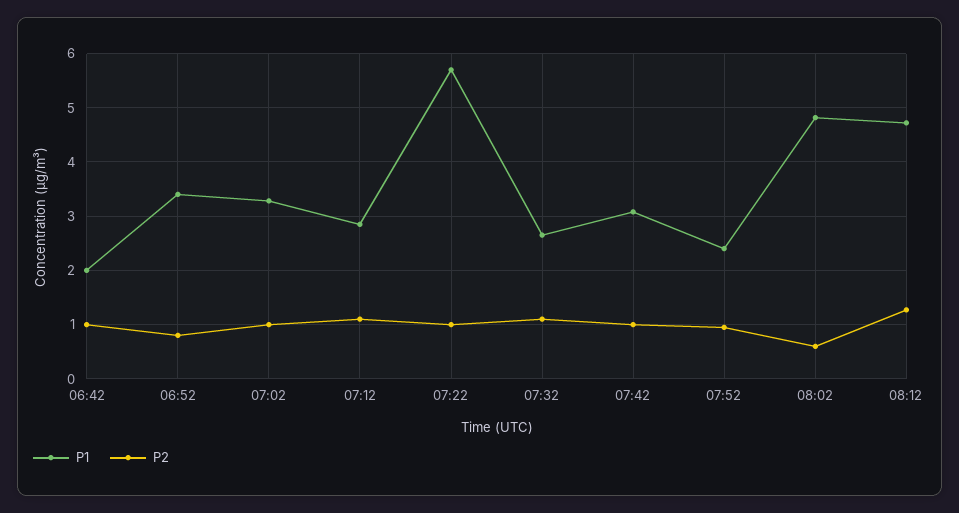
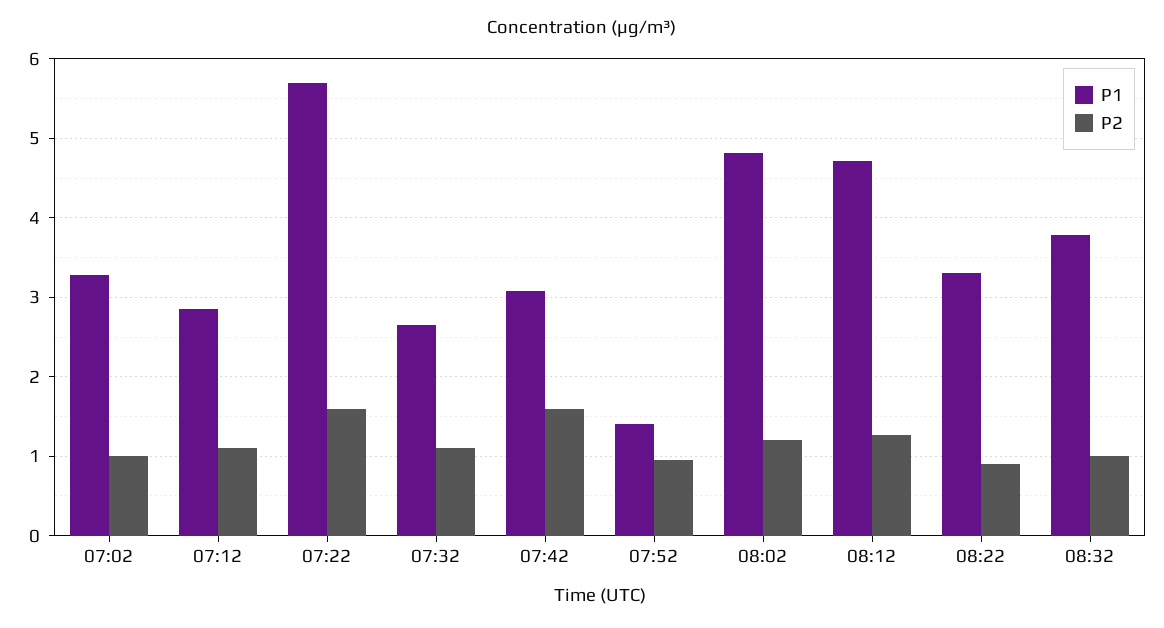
P1, 06:42: 2 -> none
P2, 06:42: 1 -> none
P1, 06:52: 3.4 -> none
P2, 06:52: 0.8 -> none
P2, 07:22: 1 -> 1.6
P2, 07:42: 1 -> 1.6
P1, 07:52: 2.4 -> 1.4
P2, 08:02: 0.6 -> 1.2
P1, 08:22: none -> 3.3
P2, 08:22: none -> 0.9
P1, 08:32: none -> 3.8
P2, 08:32: none -> 1

